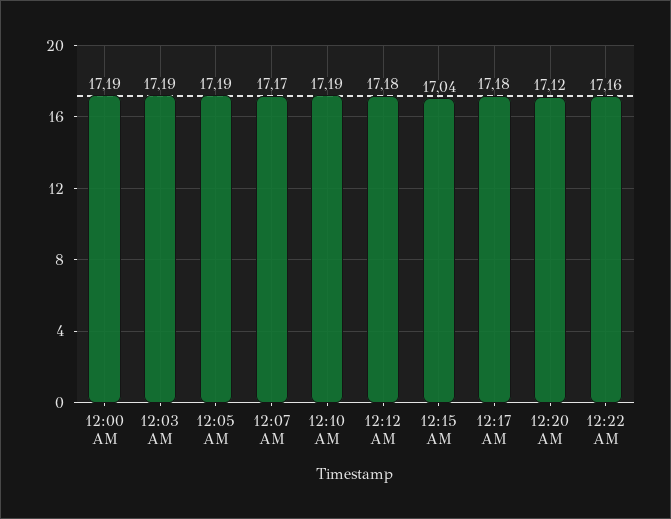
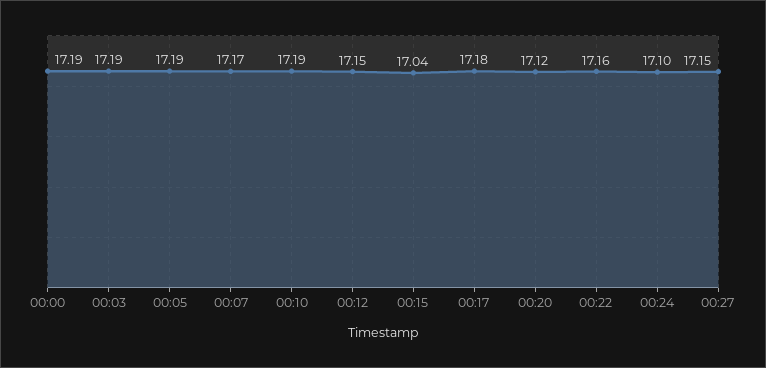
12:12 AM: 17.18 -> 17.15
00:24: none -> 17.1
00:27: none -> 17.15

